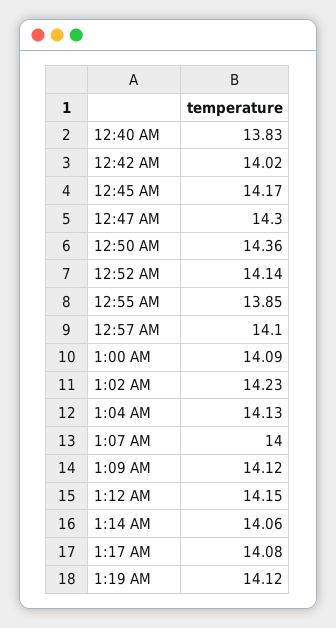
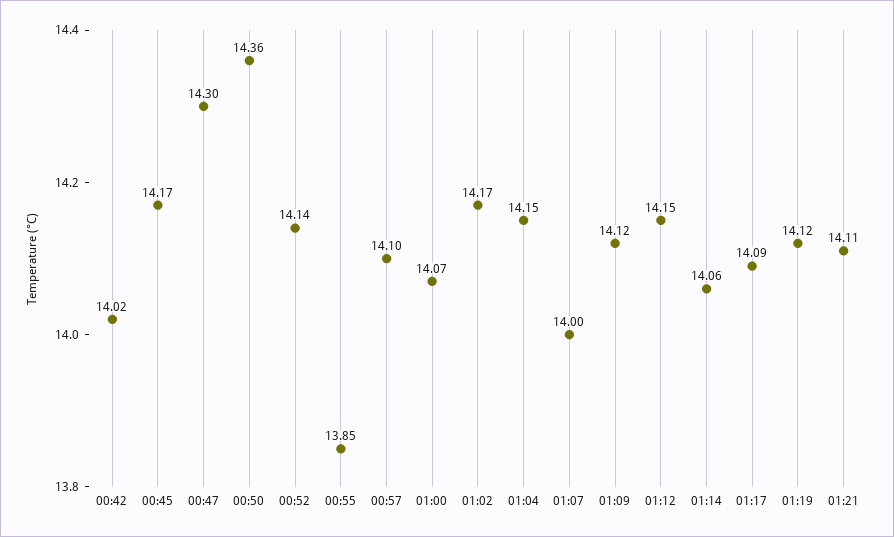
12:40 AM: 13.83 -> none
1:00 AM: 14.09 -> 14.07
1:02 AM: 14.23 -> 14.17
1:04 AM: 14.13 -> 14.15
1:17 AM: 14.08 -> 14.09
01:21: none -> 14.11

